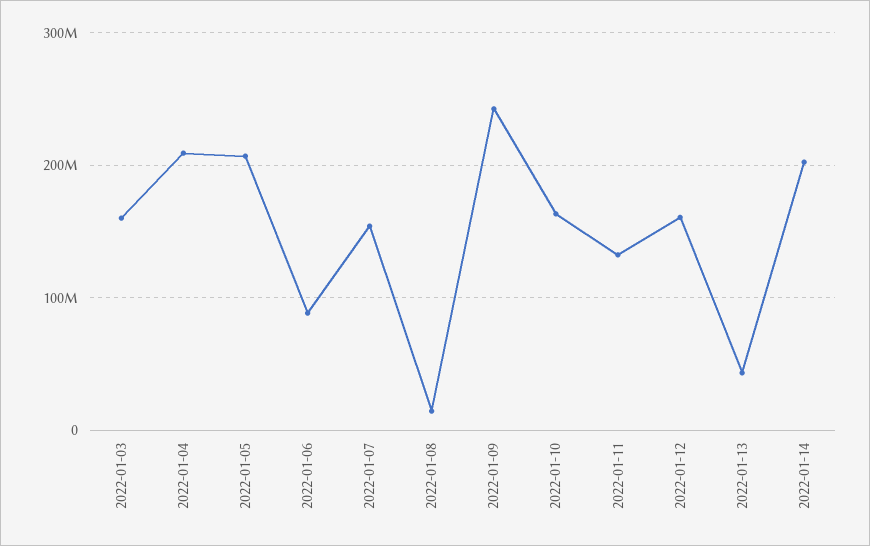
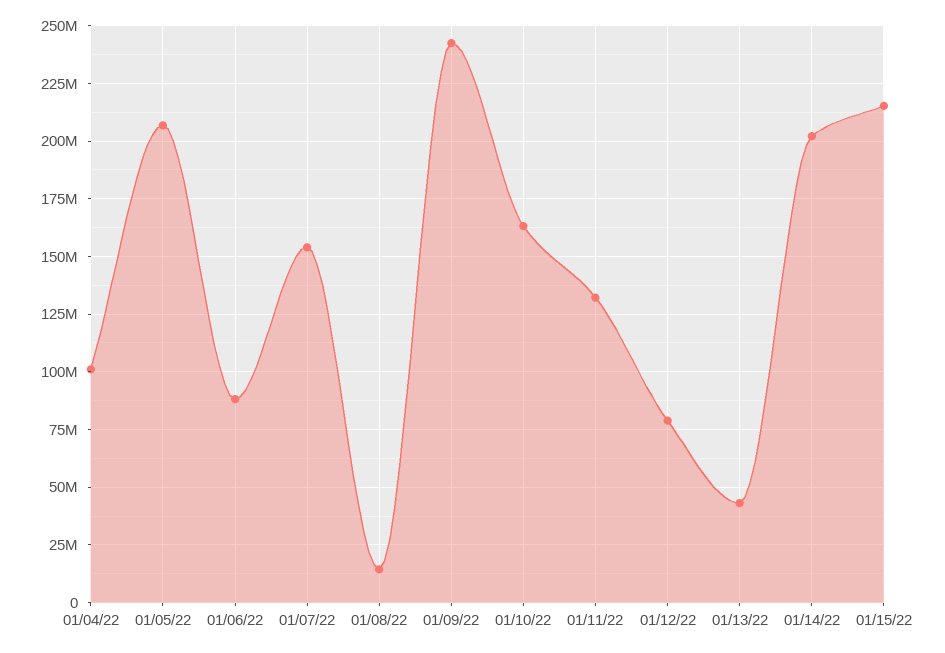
2022-01-03: 160000000 -> none
2022-01-04: 210000000 -> 100000000
2022-01-12: 160000000 -> 80000000
01/15/22: none -> 215000000

